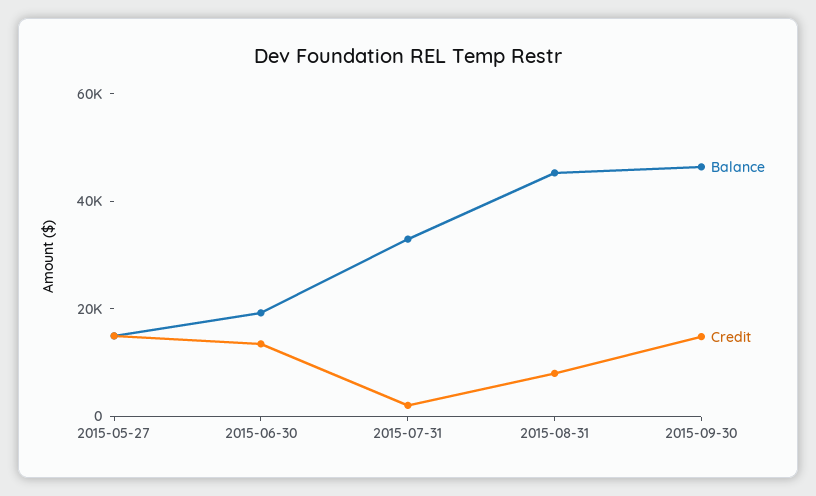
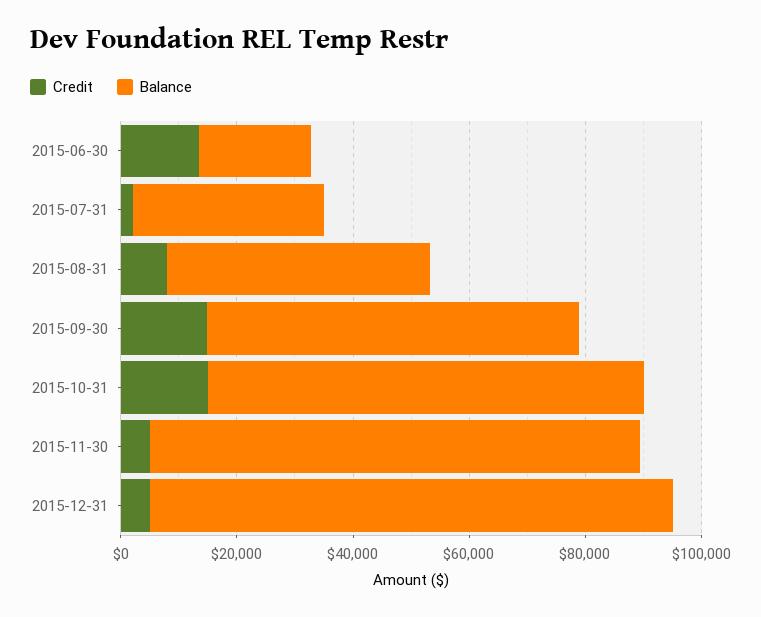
Balance, 2015-05-27: 15000 -> none
Credit, 2015-05-27: 15000 -> none
Balance, 2015-09-30: 45000 -> 65000
Credit, 2015-10-31: none -> 15000
Balance, 2015-10-31: none -> 75000
Credit, 2015-11-30: none -> 5000
Balance, 2015-11-30: none -> 85000
Credit, 2015-12-31: none -> 5000
Balance, 2015-12-31: none -> 90000

